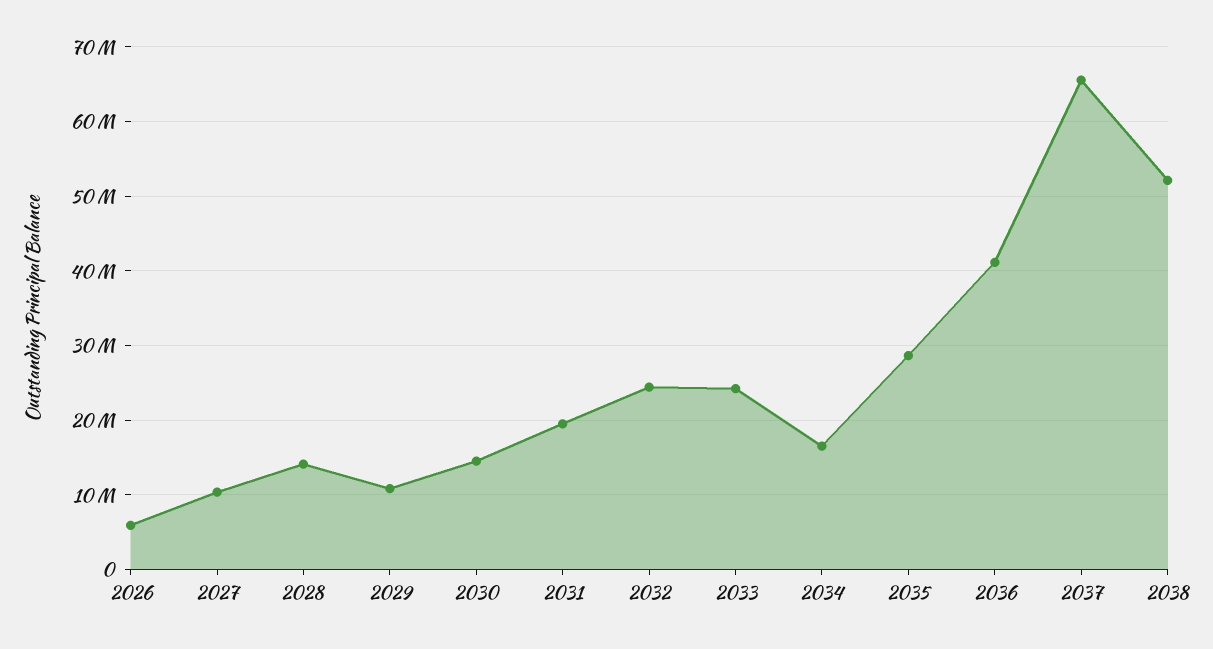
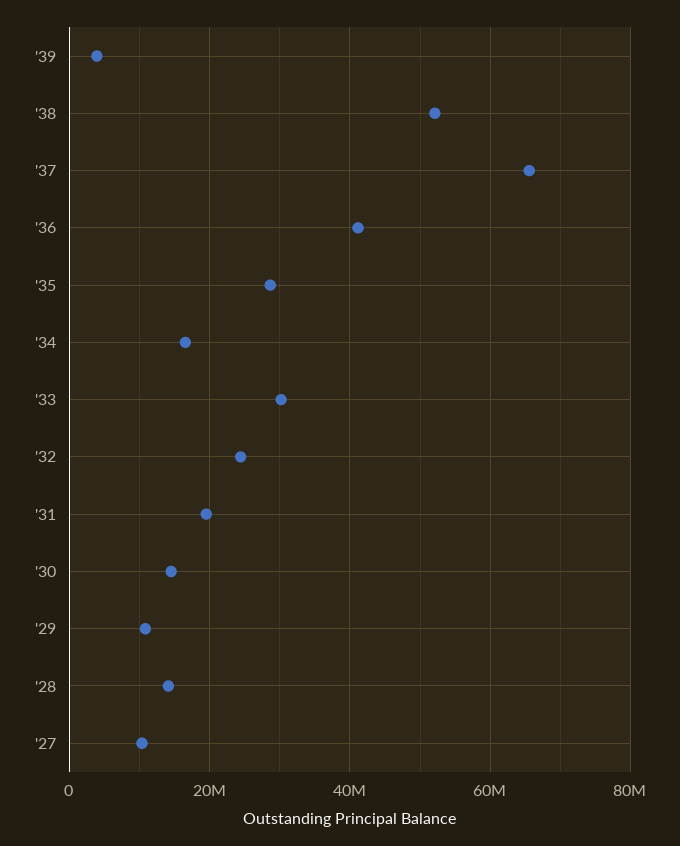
2026: 6000000 -> none
2033: 24000000 -> 30000000
'39: none -> 4000000

